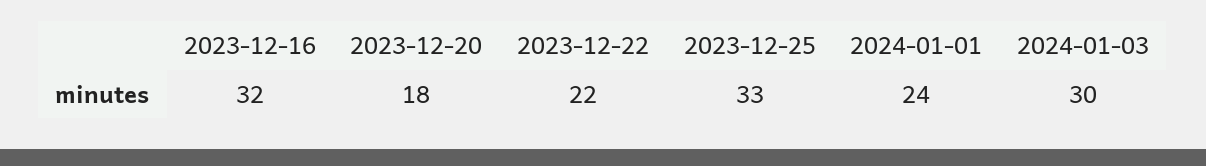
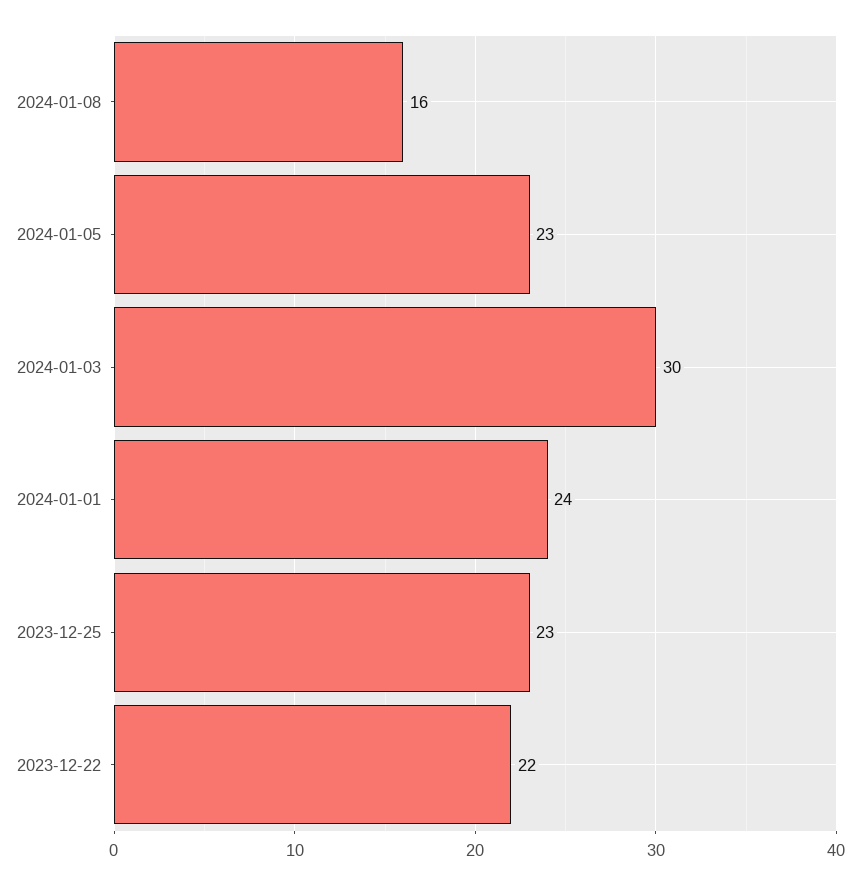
2023-12-16: 32 -> none
2023-12-20: 18 -> none
2023-12-25: 33 -> 23
2024-01-08: none -> 16
2024-01-05: none -> 23

